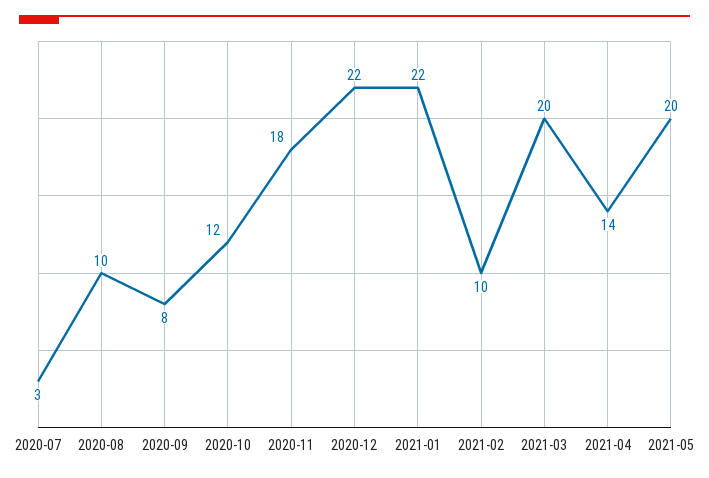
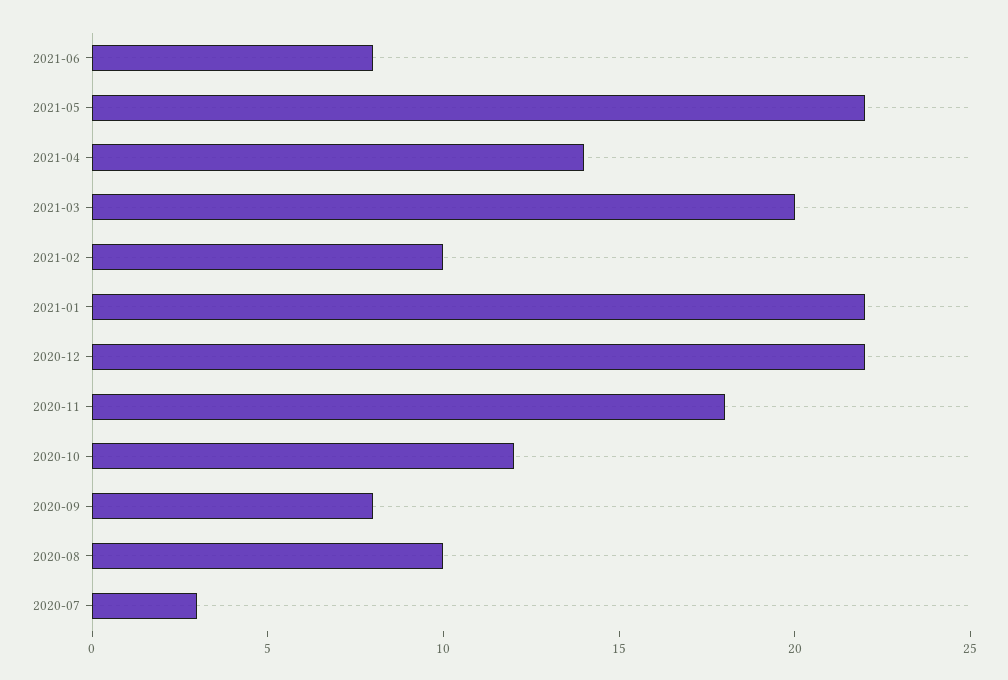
2021-05: 20 -> 22
2021-06: none -> 8

